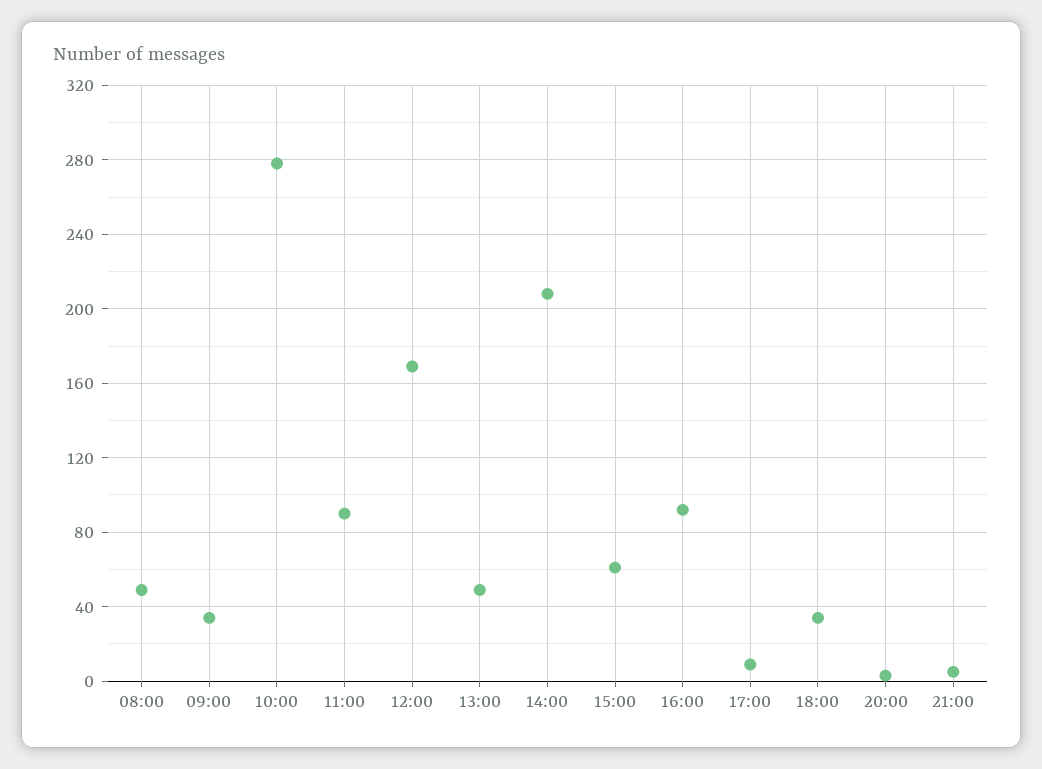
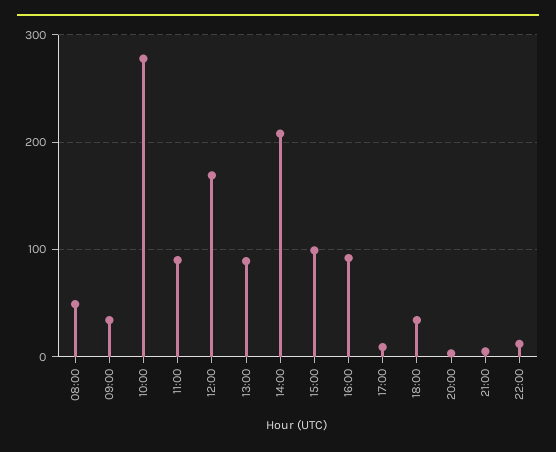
13:00: 50 -> 90
15:00: 60 -> 100
22:00: none -> 10

